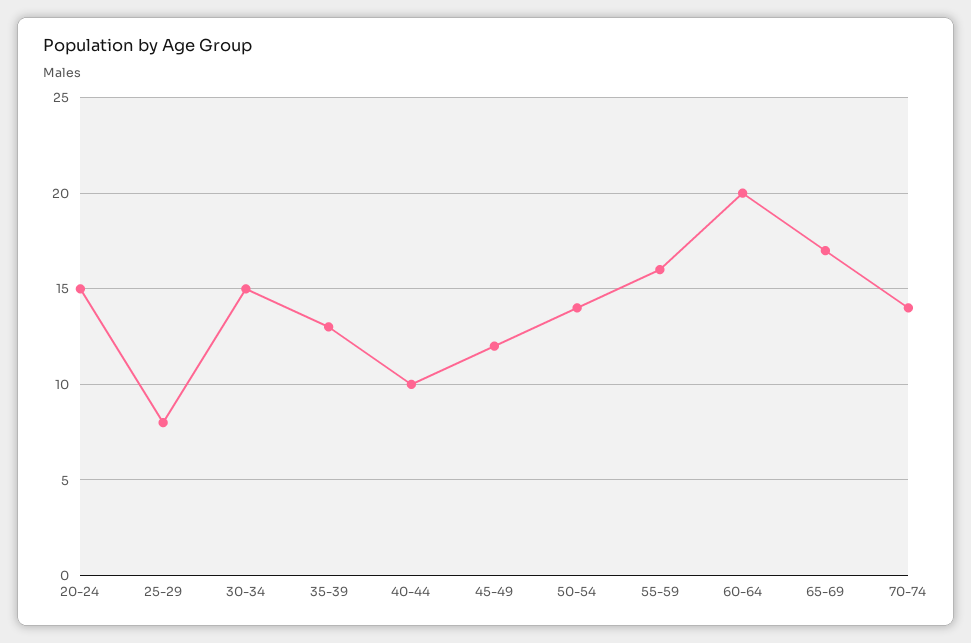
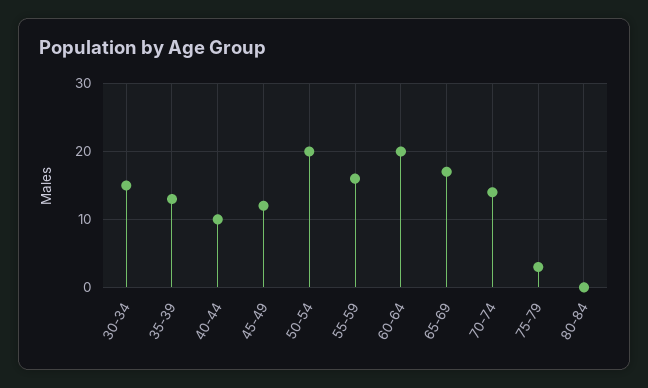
20-24: 15 -> none
25-29: 8 -> none
50-54: 14 -> 20
75-79: none -> 3
80-84: none -> 0

